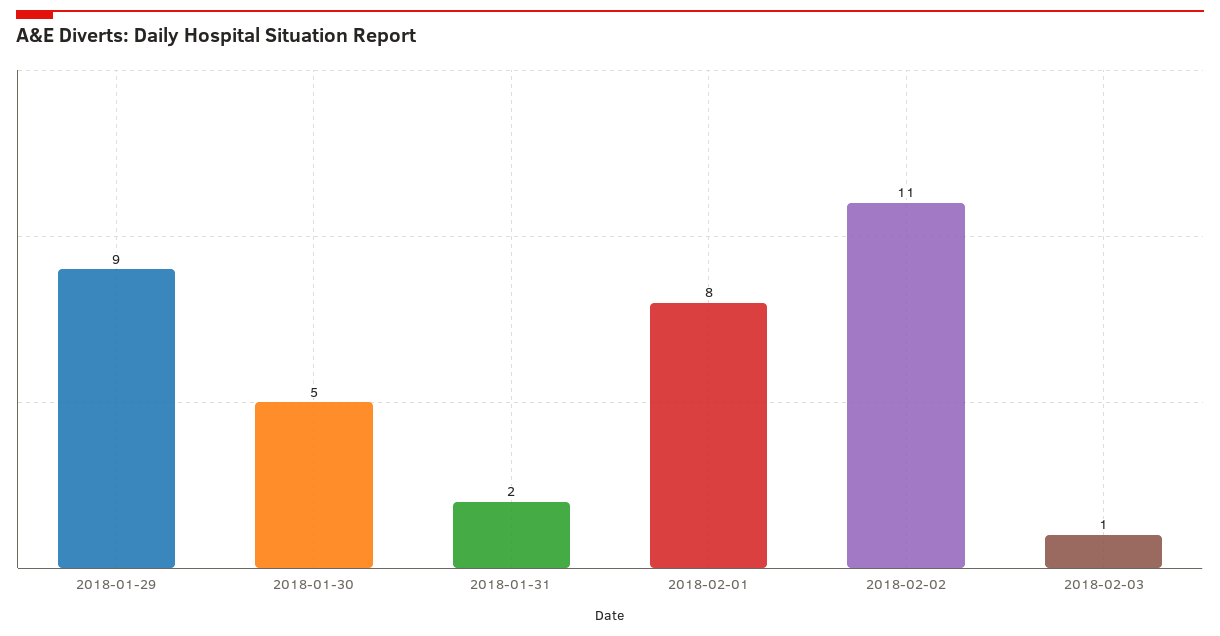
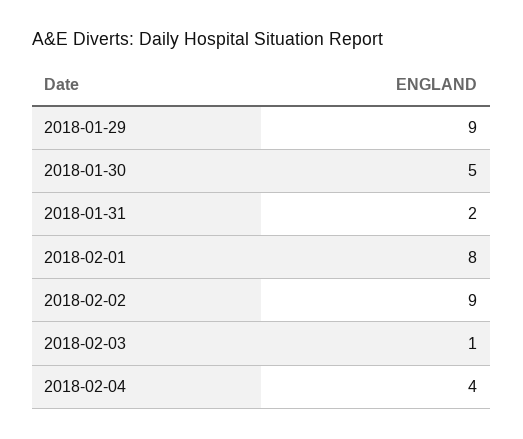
2018-02-02: 11 -> 9
2018-02-04: none -> 4

